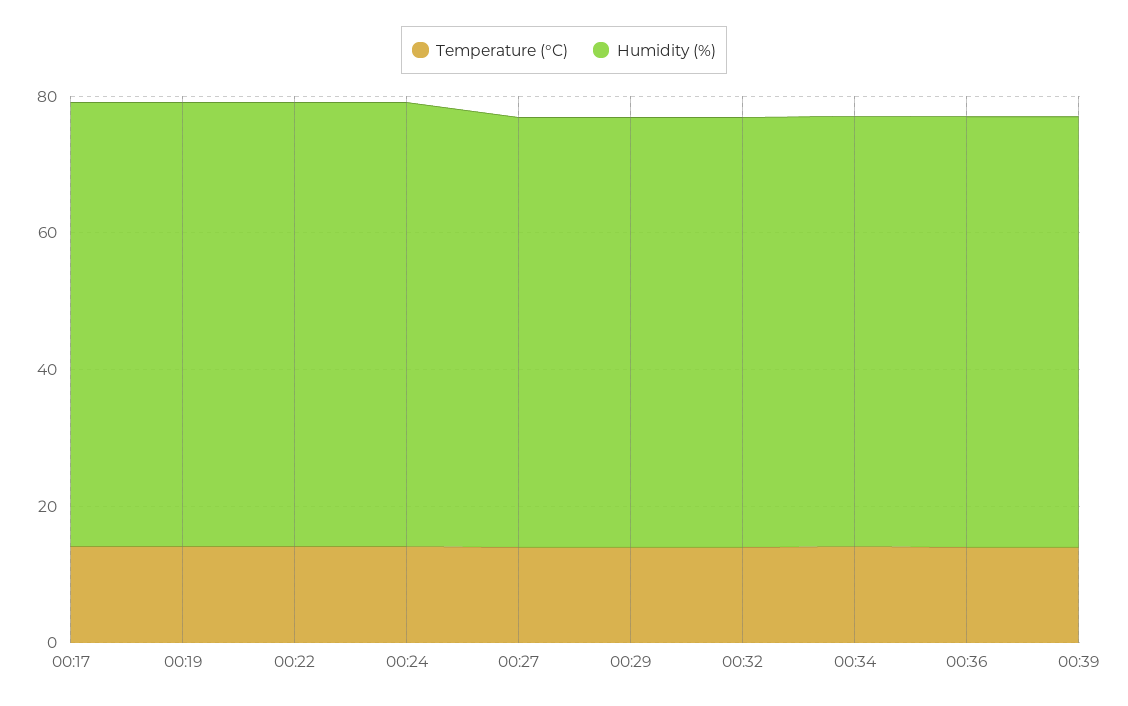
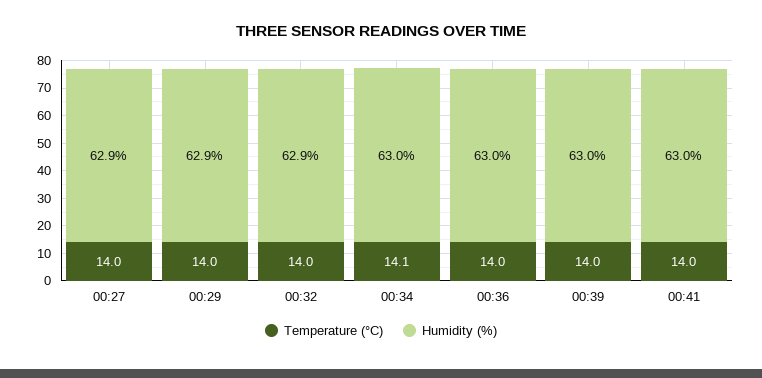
Temperature (°C), 00:17: 15 -> none
Humidity (%), 00:17: 65 -> none
Temperature (°C), 00:19: 15 -> none
Humidity (%), 00:19: 65 -> none
Temperature (°C), 00:22: 15 -> none
Humidity (%), 00:22: 65 -> none
Temperature (°C), 00:24: 15 -> none
Humidity (%), 00:24: 65 -> none
Temperature (°C), 00:41: none -> 14
Humidity (%), 00:41: none -> 63

